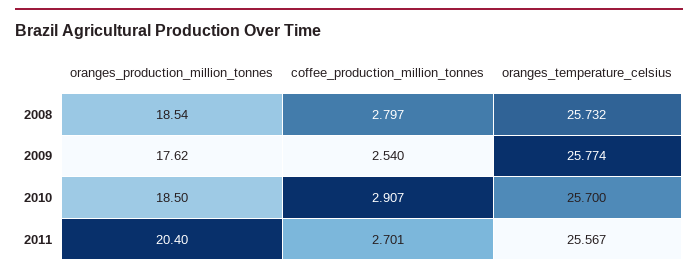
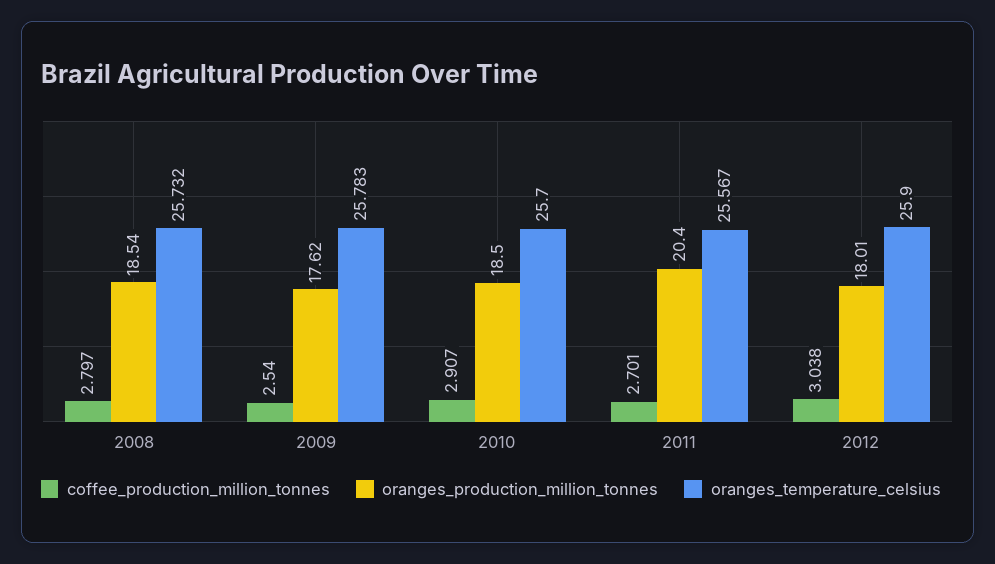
oranges_temperature_celsius, 2009: 25.774 -> 25.783
coffee_production_million_tonnes, 2012: none -> 3.038
oranges_production_million_tonnes, 2012: none -> 18.01
oranges_temperature_celsius, 2012: none -> 25.9

